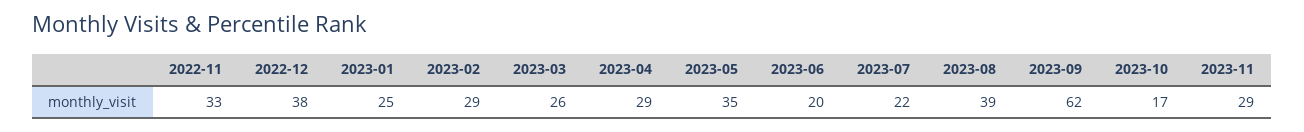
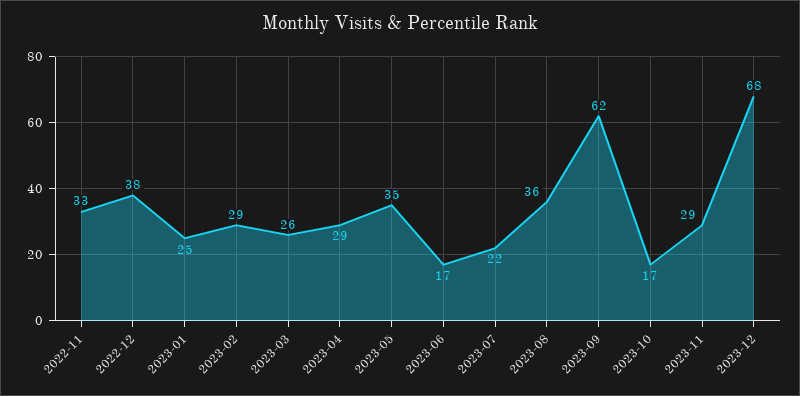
2023-06: 20 -> 17
2023-08: 39 -> 36
2023-12: none -> 68

